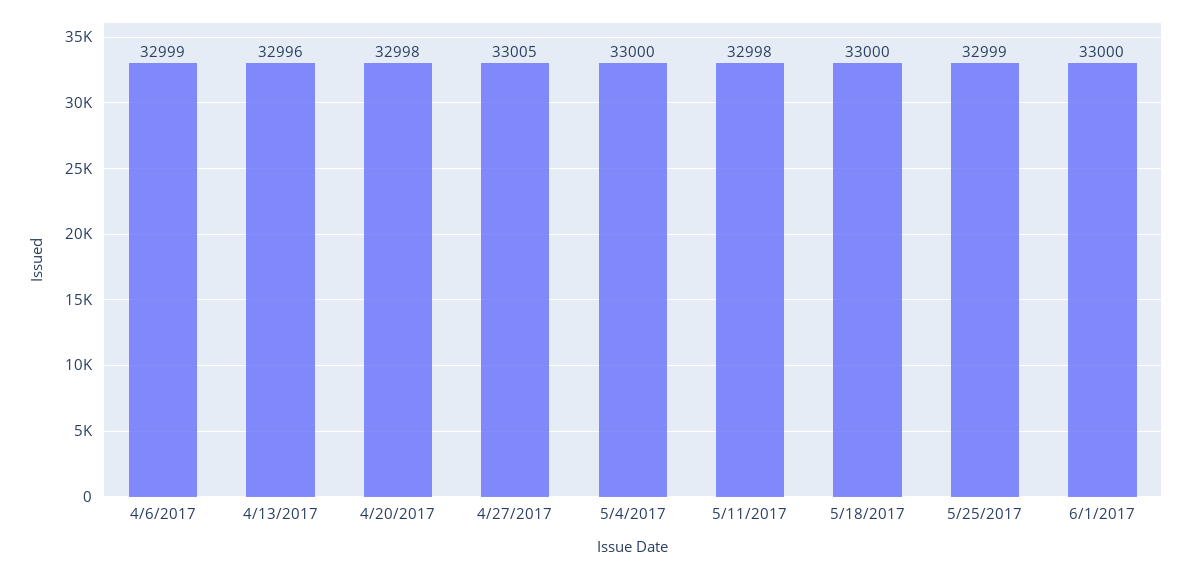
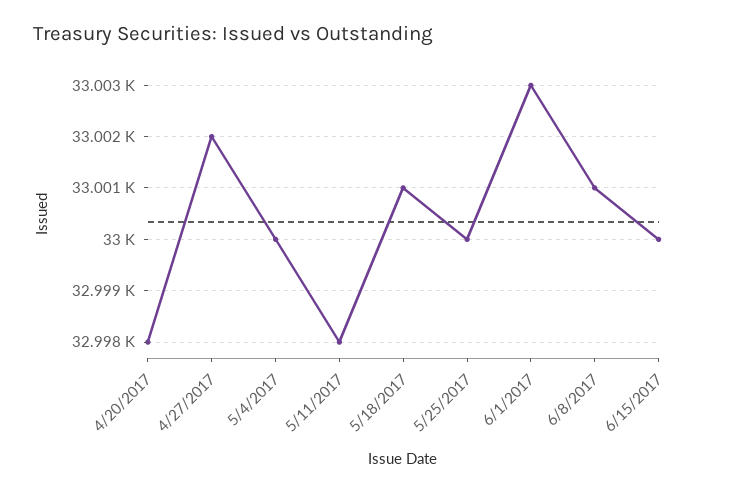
4/6/2017: 32999 -> none
4/13/2017: 32996 -> none
4/27/2017: 33005 -> 33002
5/18/2017: 33000 -> 33001
5/25/2017: 32999 -> 33000
6/1/2017: 33000 -> 33003
6/8/2017: none -> 33001
6/15/2017: none -> 33000

